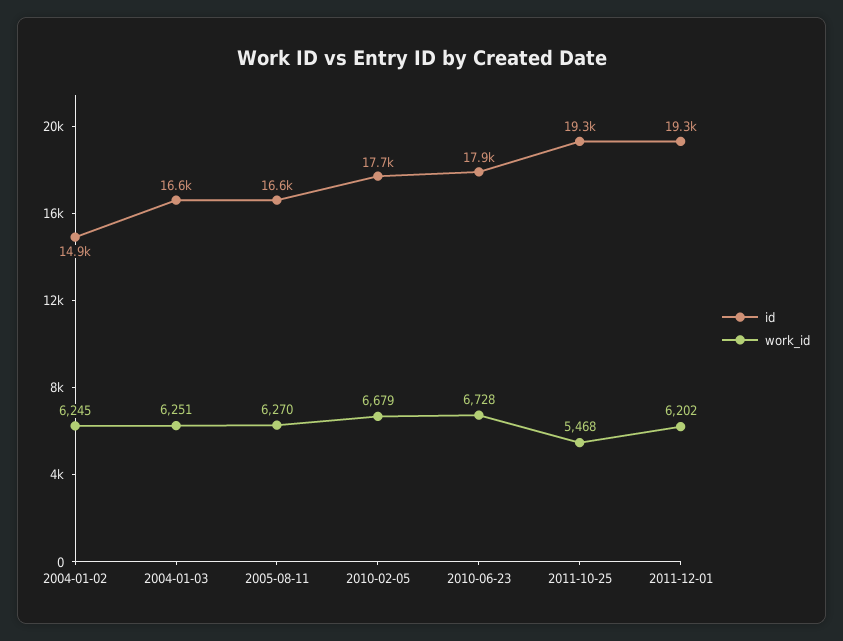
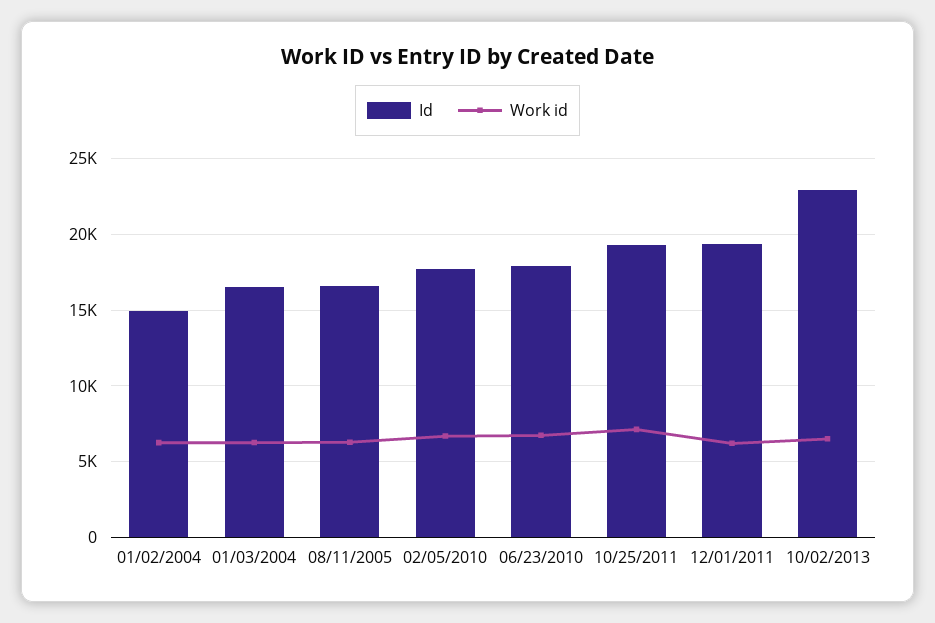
work_id, 2011-10-25: 5468 -> 7000
id, 10/02/2013: none -> 23000
work_id, 10/02/2013: none -> 6500

